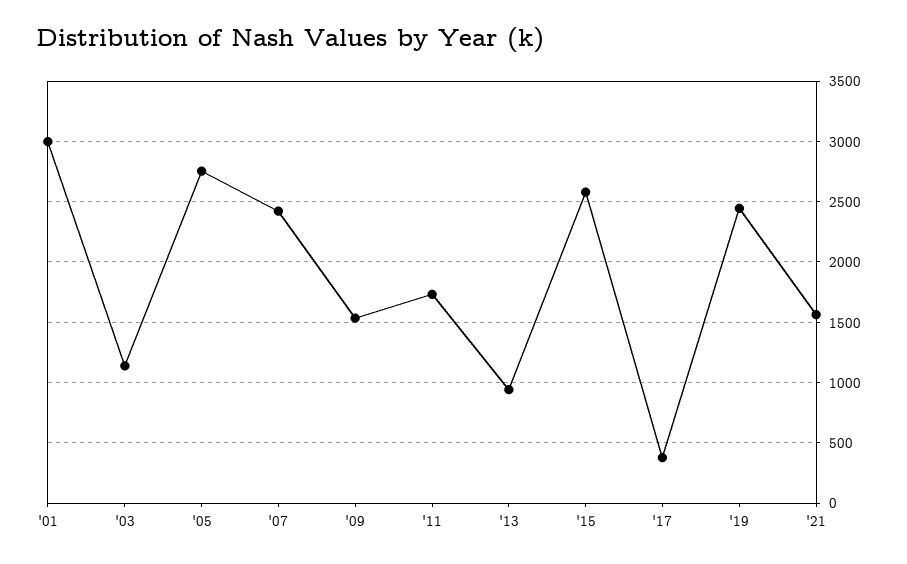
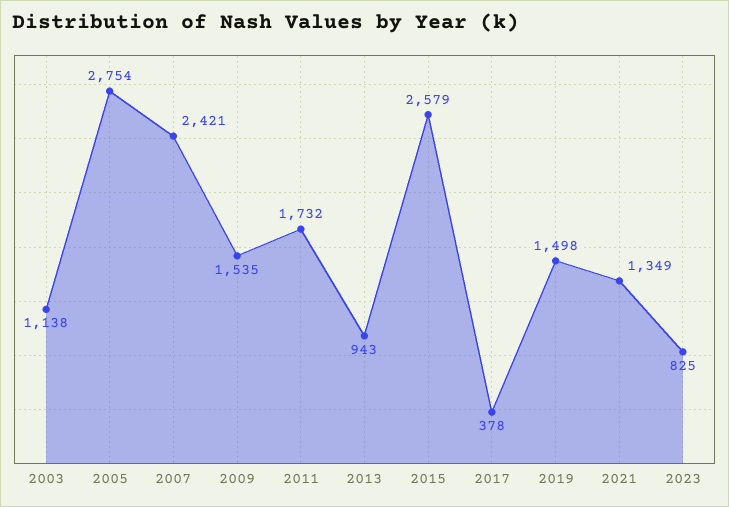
'01: 3000 -> none
'19: 2450 -> 1498
'21: 1550 -> 1349
2023: none -> 825

